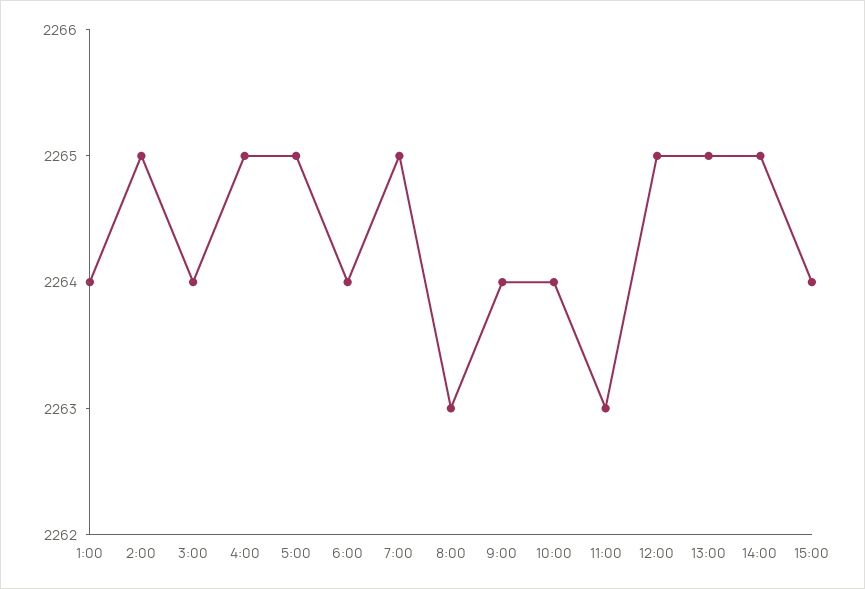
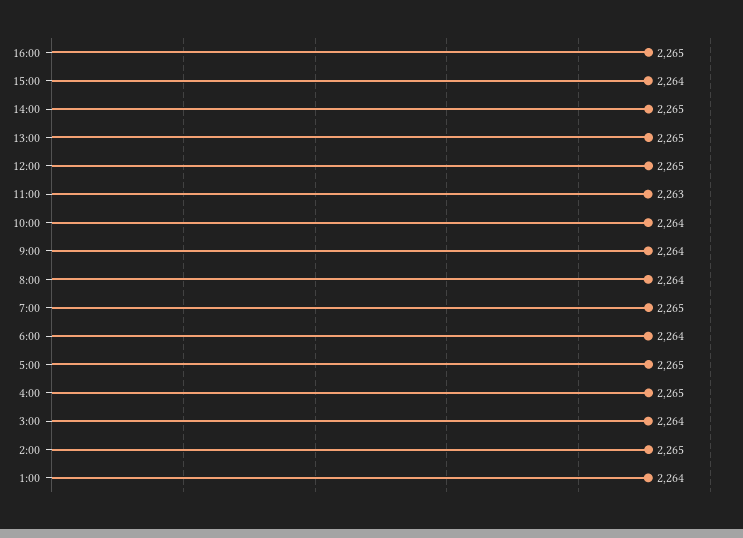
8:00: 2263 -> 2264
16:00: none -> 2265

